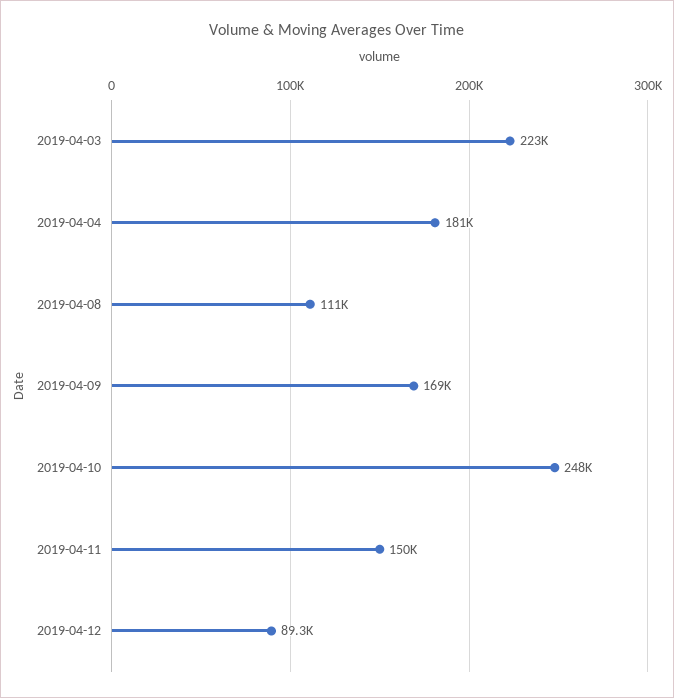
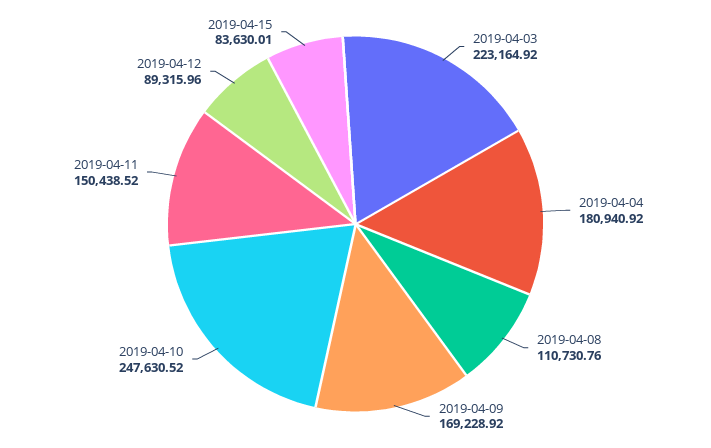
2019-04-15: none -> 83630.01

